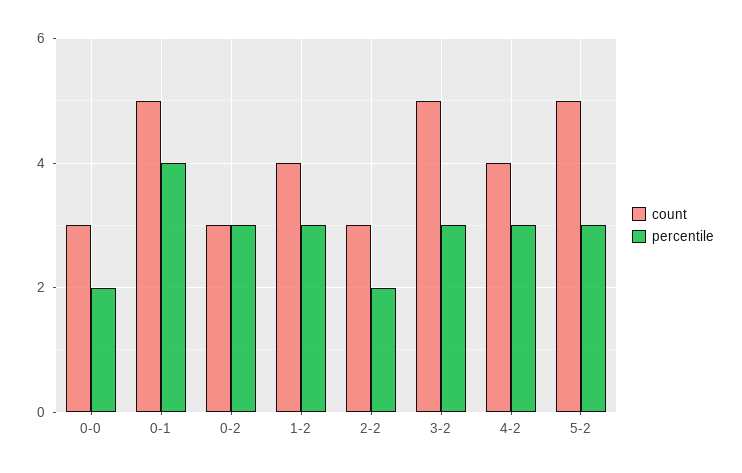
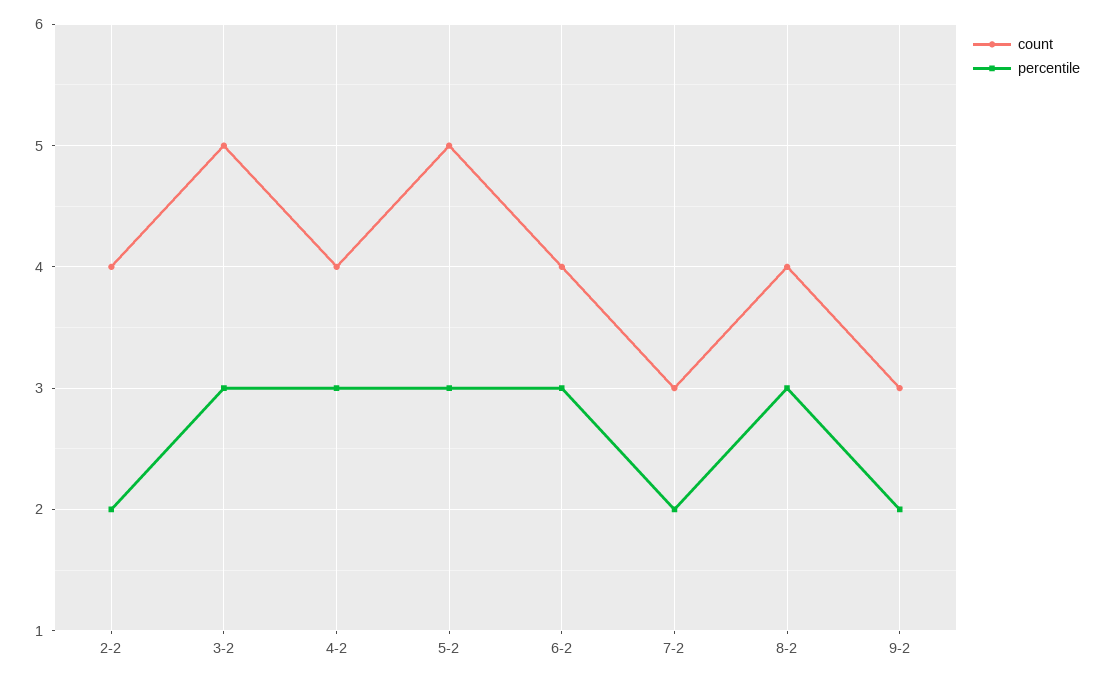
count, 0-0: 3 -> none
percentile, 0-0: 2 -> none
count, 0-1: 5 -> none
percentile, 0-1: 4 -> none
count, 0-2: 3 -> none
percentile, 0-2: 3 -> none
count, 1-2: 4 -> none
percentile, 1-2: 3 -> none
count, 2-2: 3 -> 4
count, 6-2: none -> 4
percentile, 6-2: none -> 3
count, 7-2: none -> 3
percentile, 7-2: none -> 2
count, 8-2: none -> 4
percentile, 8-2: none -> 3
count, 9-2: none -> 3
percentile, 9-2: none -> 2

